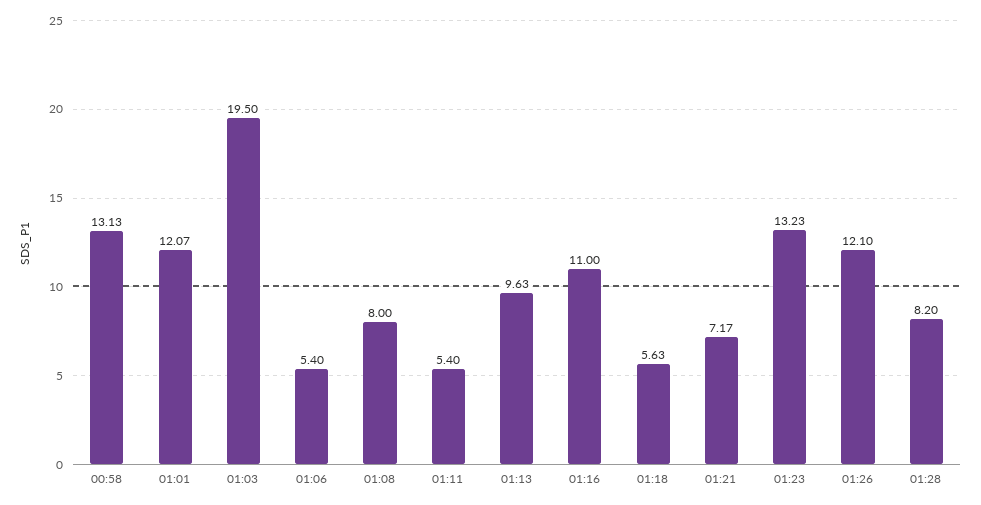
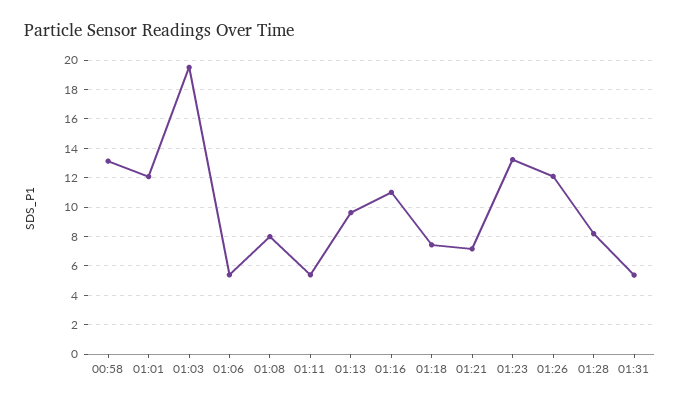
01:18: 5.63 -> 7.5
01:31: none -> 5.5

